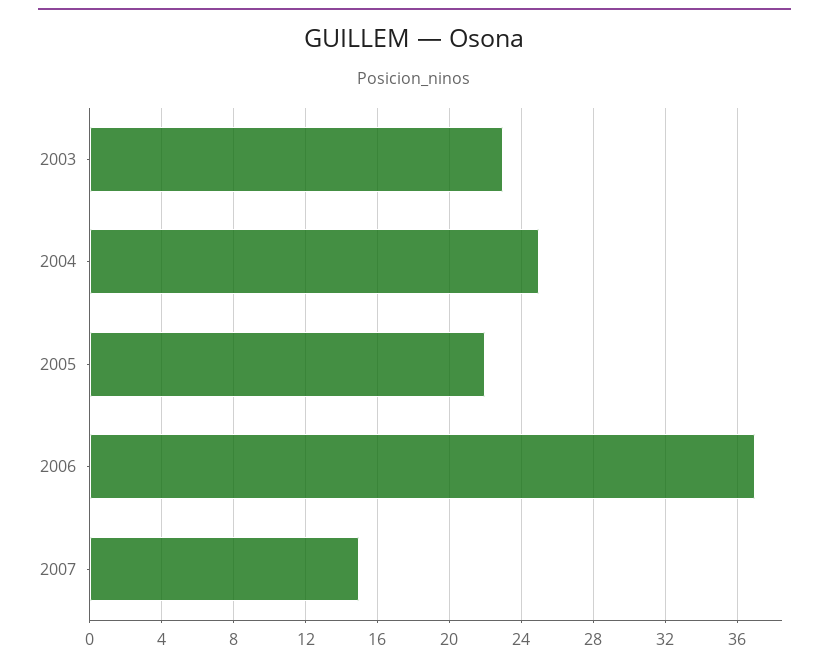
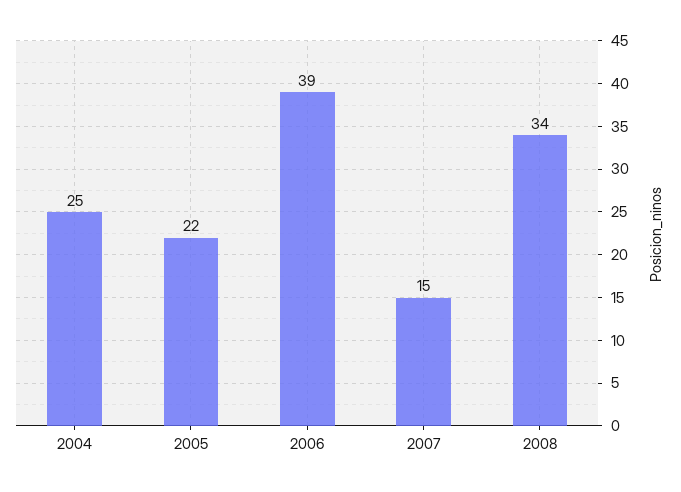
2003: 23 -> none
2006: 37 -> 39
2008: none -> 34

